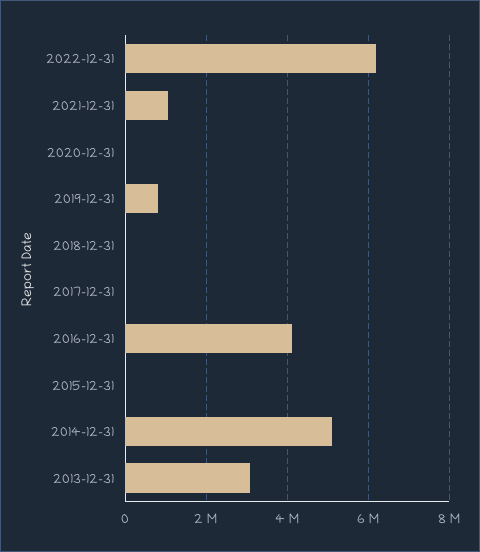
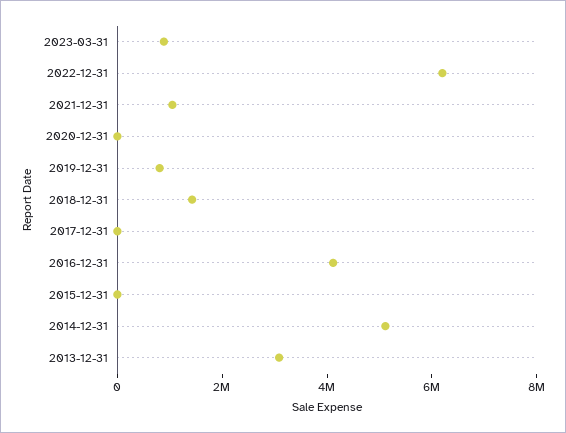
2018-12-31: 0 -> 1500000
2023-03-31: none -> 1000000

